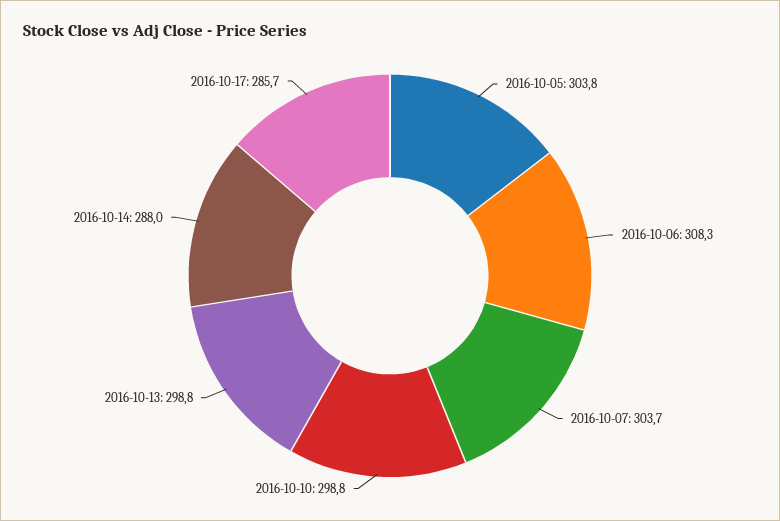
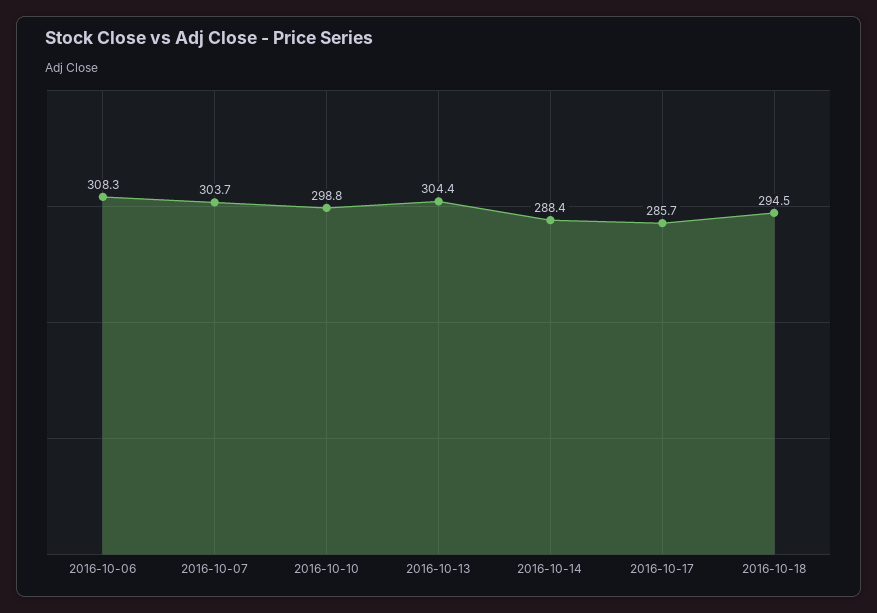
2016-10-05: 303.8 -> none
2016-10-13: 298.8 -> 304.4
2016-10-14: 288 -> 288.4
2016-10-18: none -> 294.5

